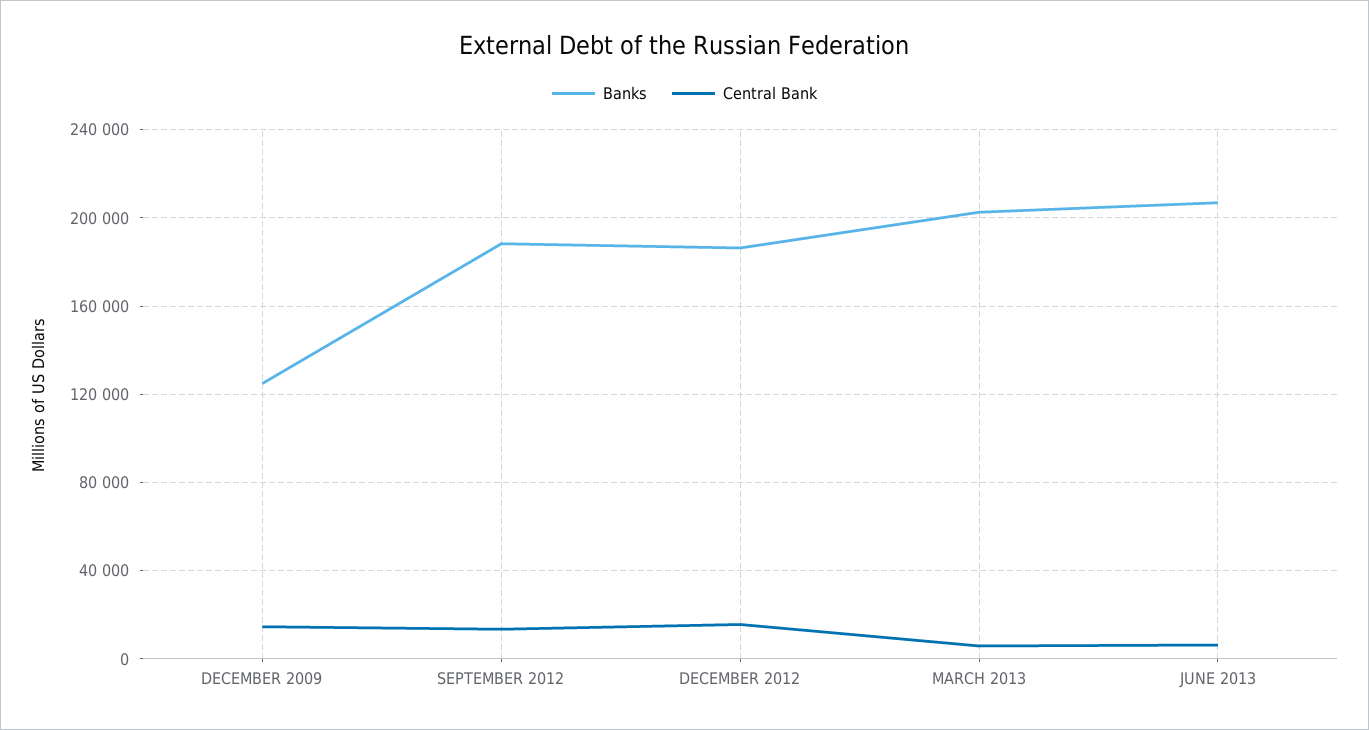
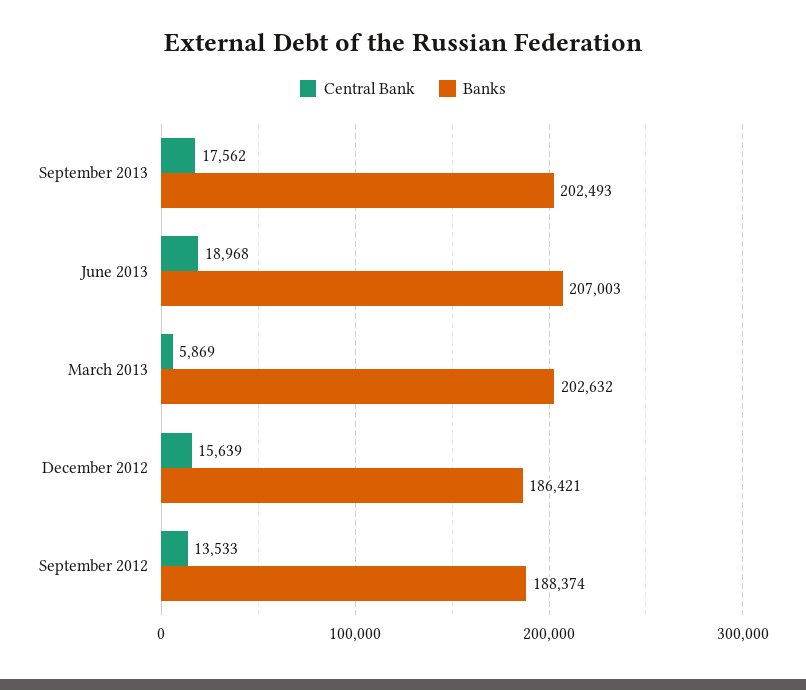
Banks, DECEMBER 2009: 125000 -> none
Central Bank, DECEMBER 2009: 15000 -> none
Central Bank, JUNE 2013: 5000 -> 18968
Central Bank, September 2013: none -> 17562
Banks, September 2013: none -> 202493

